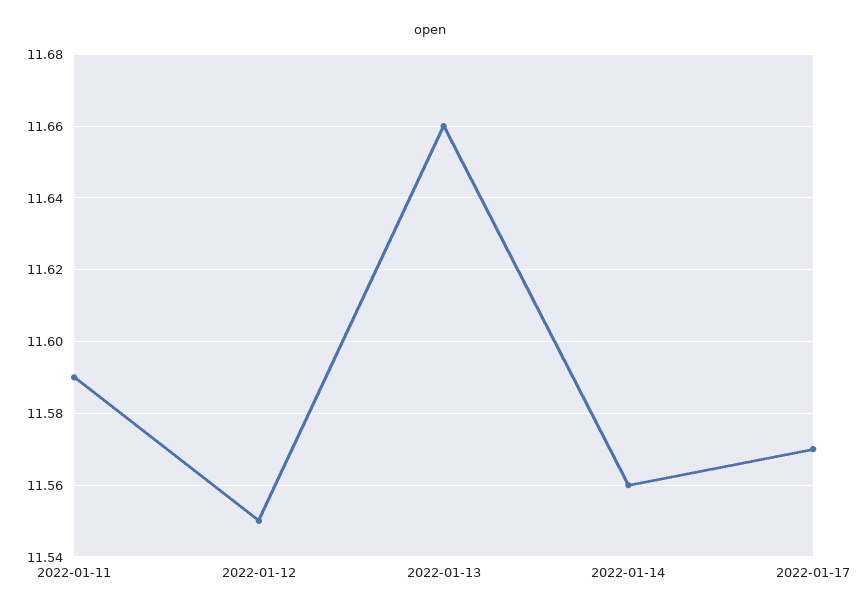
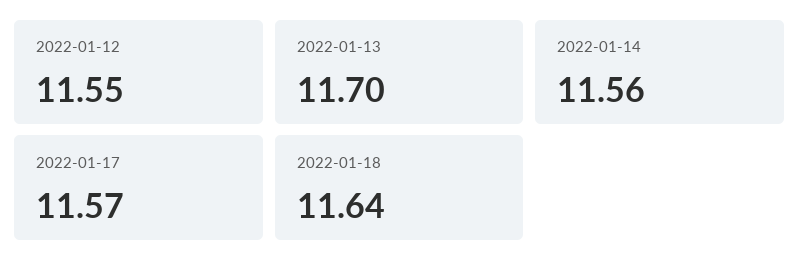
2022-01-11: 11.59 -> none
2022-01-13: 11.66 -> 11.7
2022-01-18: none -> 11.64

